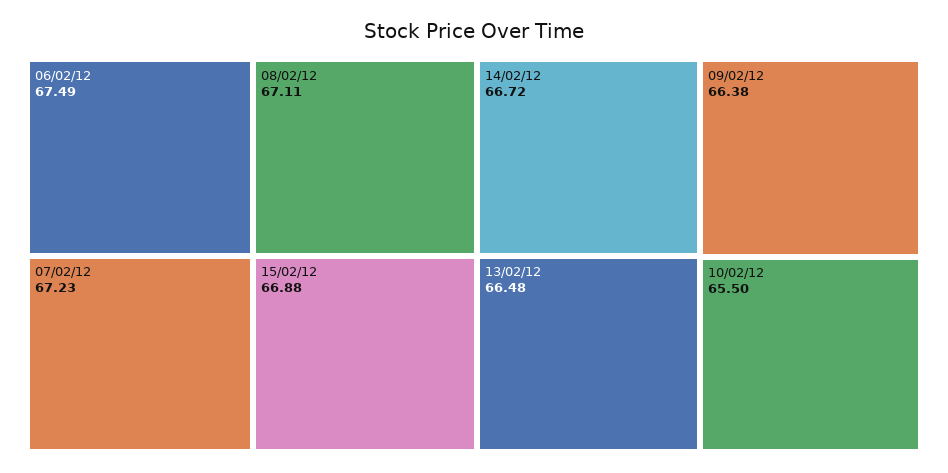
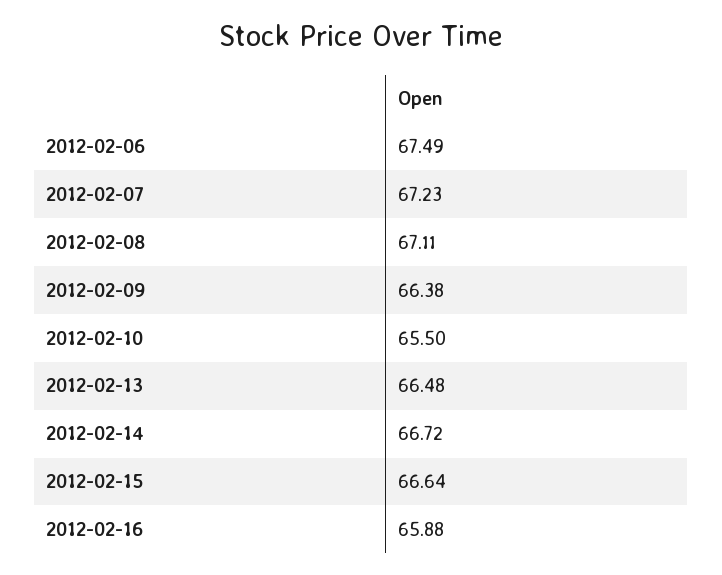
15/02/12: 66.88 -> 66.64
2012-02-16: none -> 65.88

